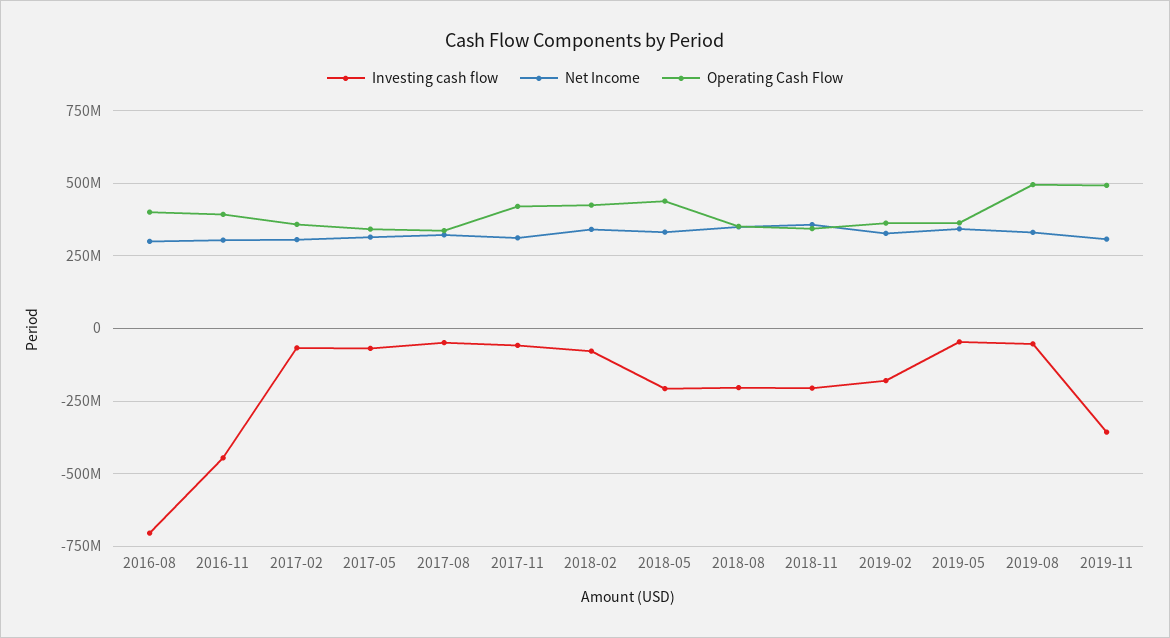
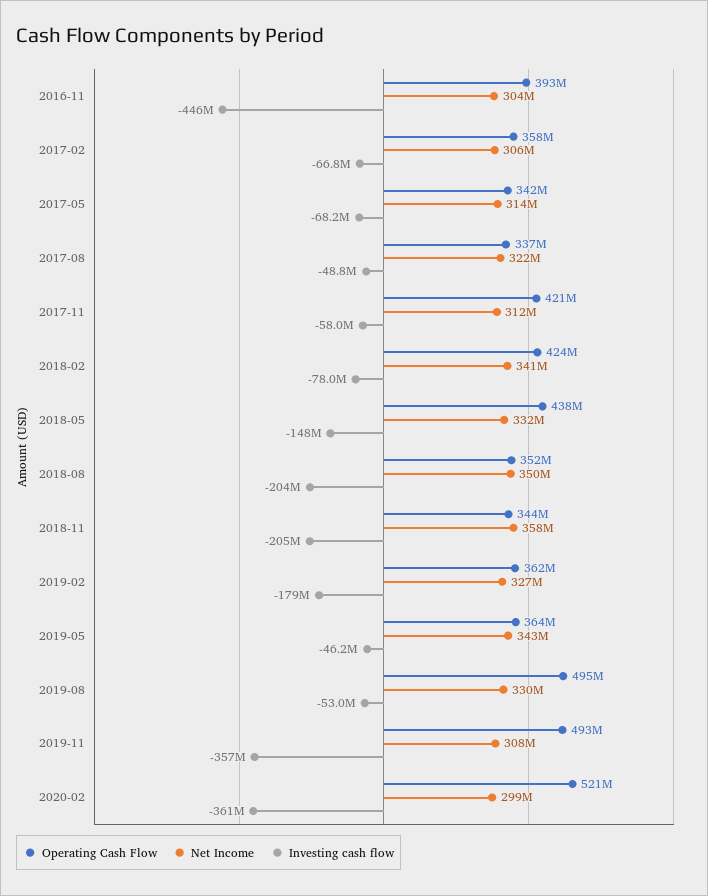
Investing cash flow, 2016-08: -700000000 -> none
Net Income, 2016-08: 300000000 -> none
Operating Cash Flow, 2016-08: 400000000 -> none
Investing cash flow, 2018-05: -200000000 -> -148000000
Operating Cash Flow, 2020-02: none -> 521000000
Net Income, 2020-02: none -> 299000000
Investing cash flow, 2020-02: none -> -361000000

